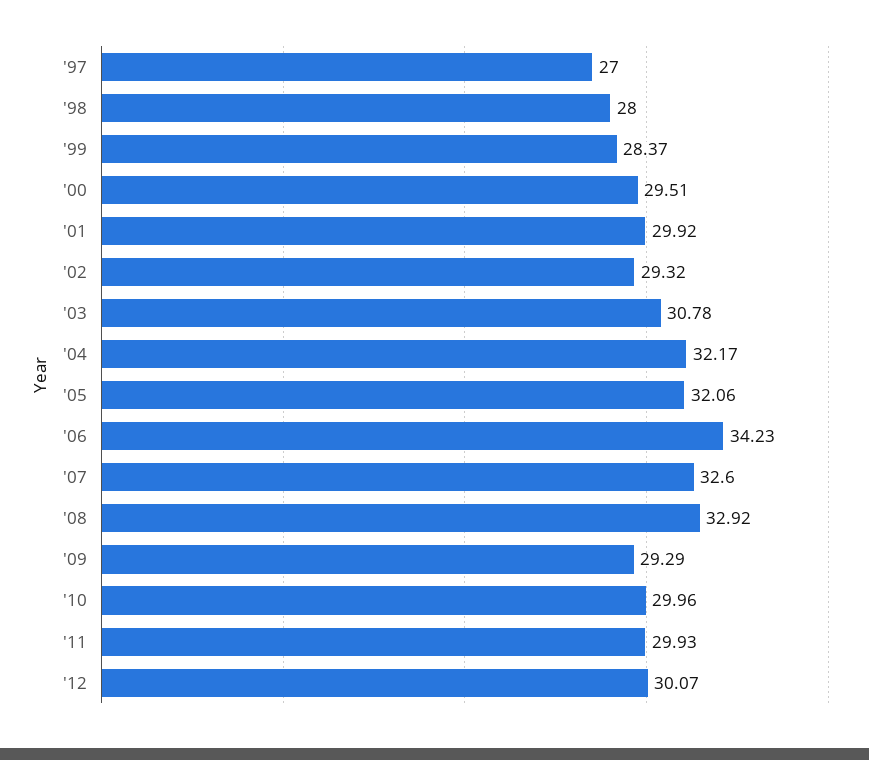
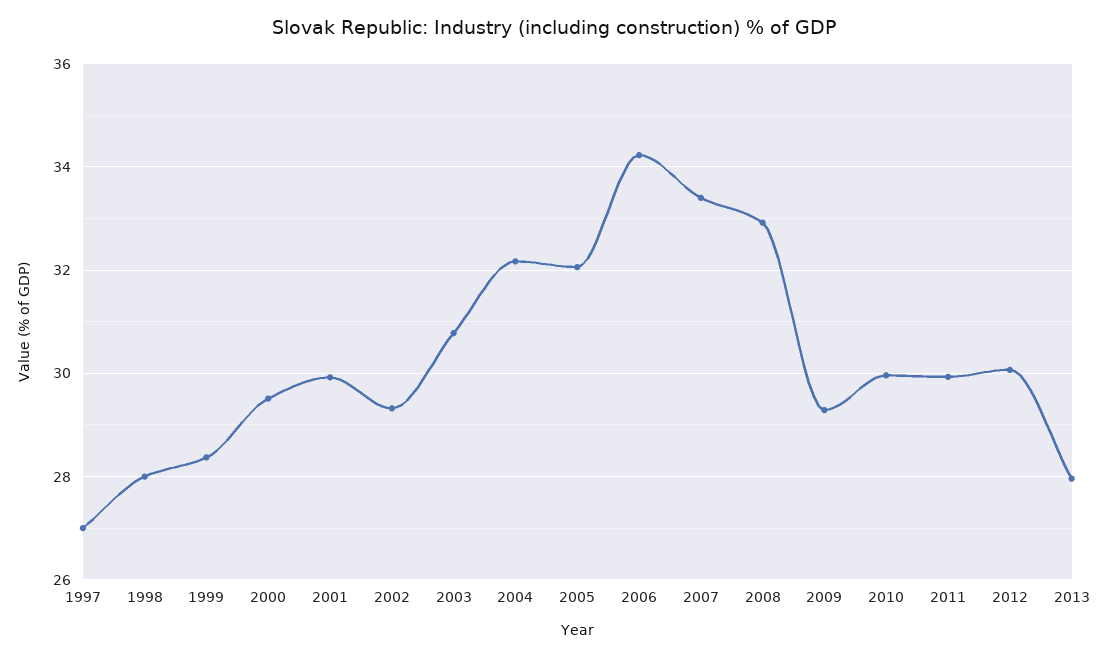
'07: 32.6 -> 33.4
2013: none -> 28

